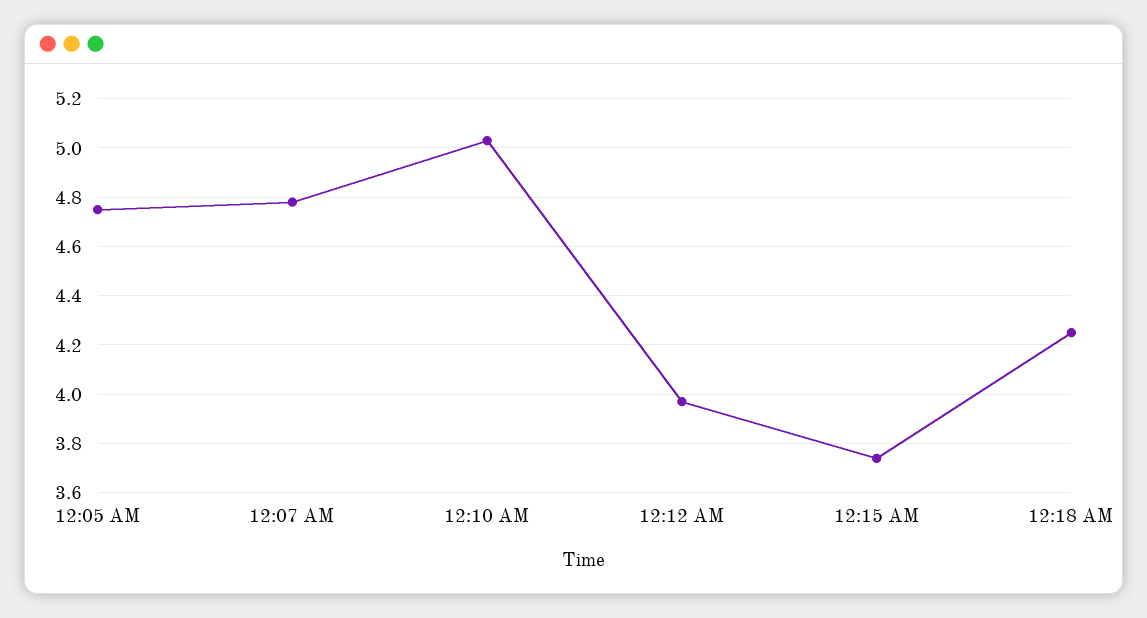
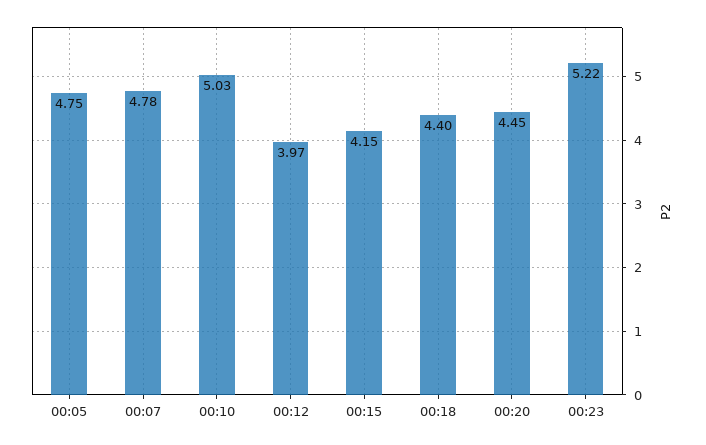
12:15 AM: 3.75 -> 4.15
12:18 AM: 4.25 -> 4.4
00:20: none -> 4.45
00:23: none -> 5.22

